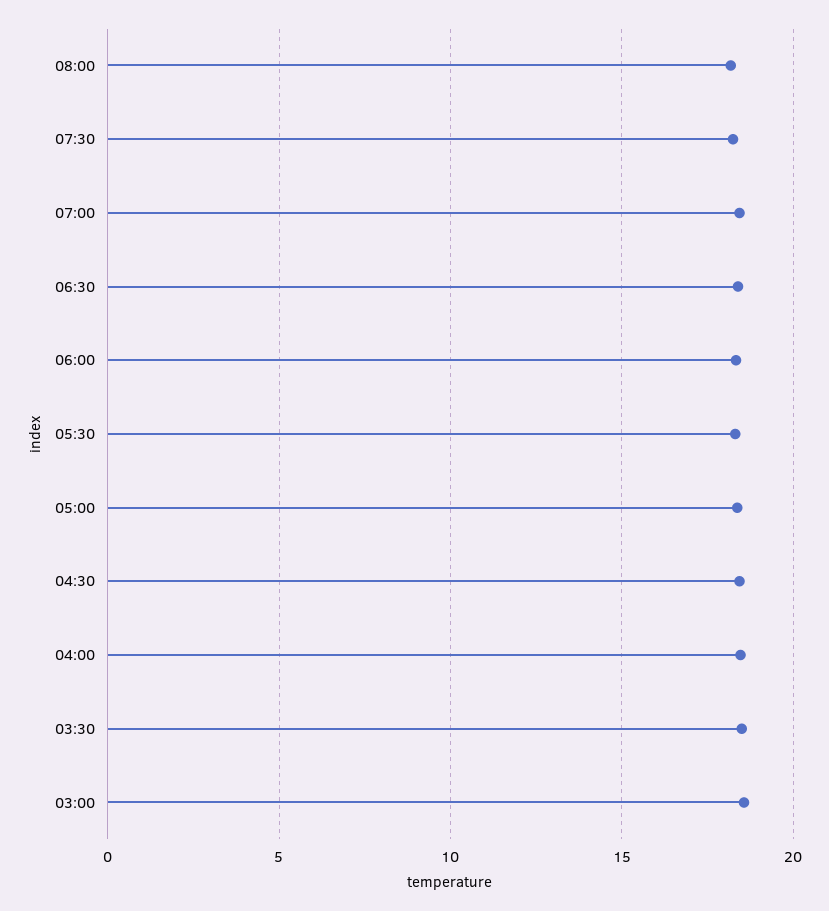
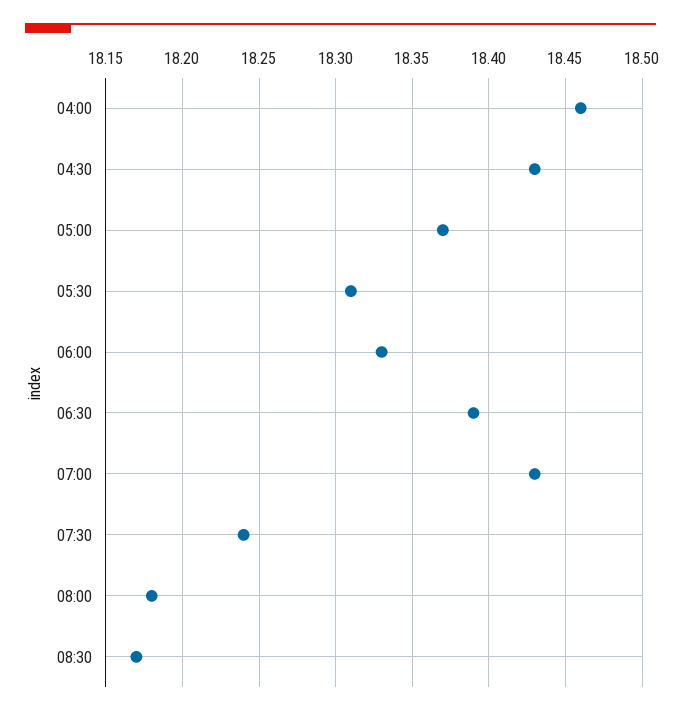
03:30: 18.5 -> none
03:00: 18.5 -> none
08:30: none -> 18.17

